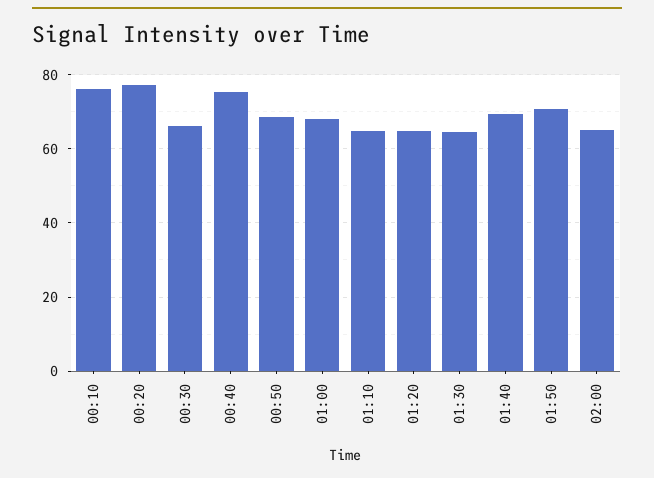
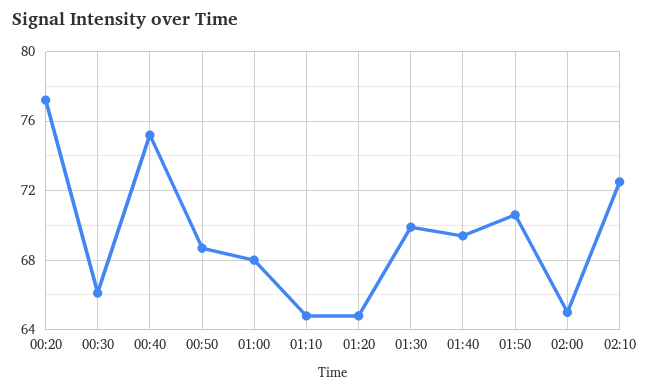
00:10: 76 -> none
01:30: 64 -> 70
02:10: none -> 72.5

